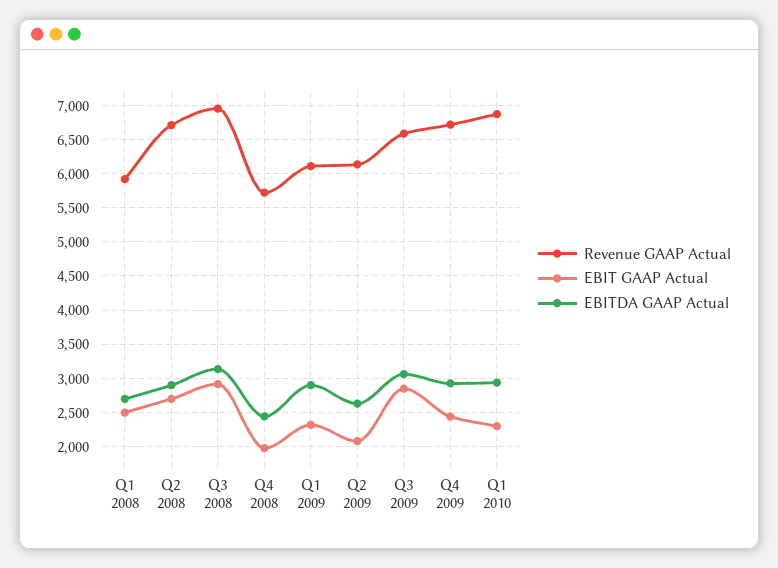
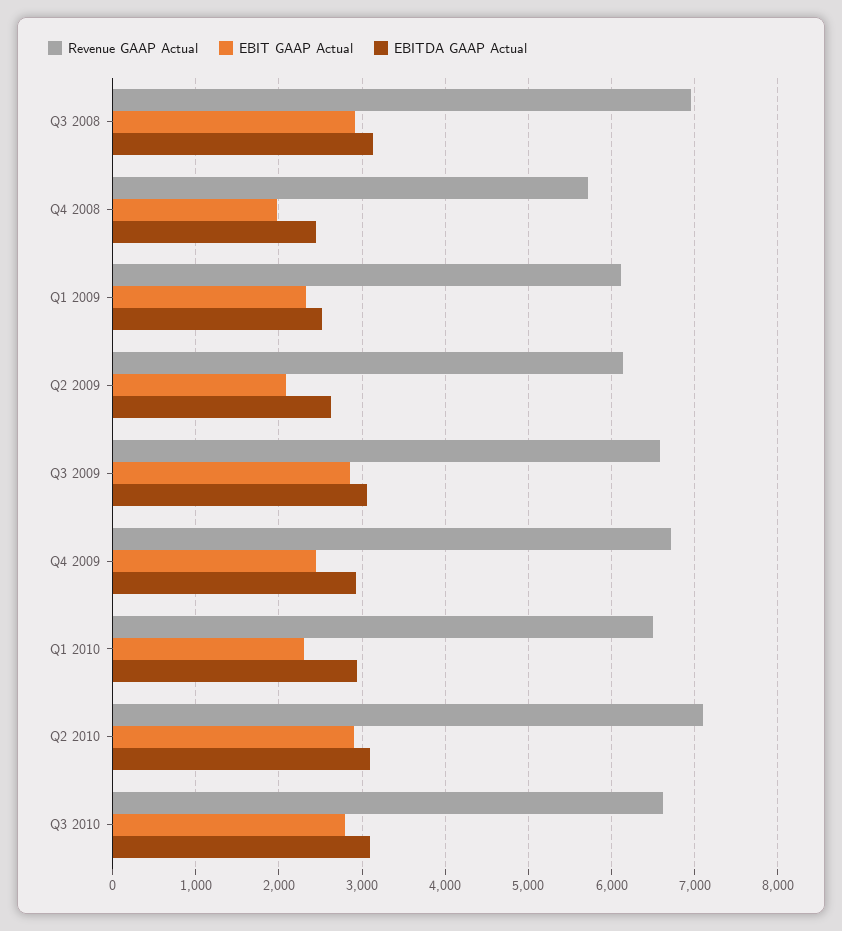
Revenue GAAP Actual, Q1 2008: 5900 -> none
EBIT GAAP Actual, Q1 2008: 2500 -> none
EBITDA GAAP Actual, Q1 2008: 2700 -> none
Revenue GAAP Actual, Q2 2008: 6700 -> none
EBIT GAAP Actual, Q2 2008: 2700 -> none
EBITDA GAAP Actual, Q2 2008: 2900 -> none
EBITDA GAAP Actual, Q1 2009: 2900 -> 2500
Revenue GAAP Actual, Q1 2010: 6900 -> 6500
Revenue GAAP Actual, Q2 2010: none -> 7100
EBIT GAAP Actual, Q2 2010: none -> 2900
EBITDA GAAP Actual, Q2 2010: none -> 3100
Revenue GAAP Actual, Q3 2010: none -> 6600
EBIT GAAP Actual, Q3 2010: none -> 2800
EBITDA GAAP Actual, Q3 2010: none -> 3100

